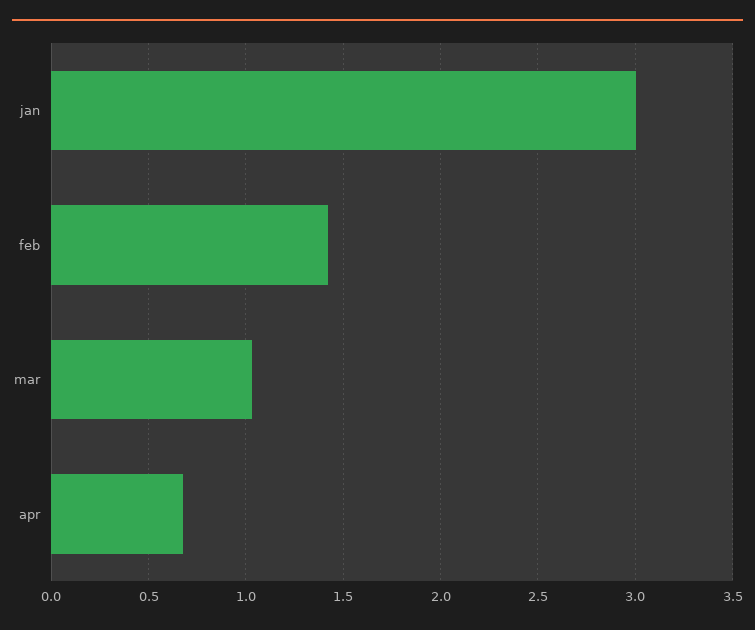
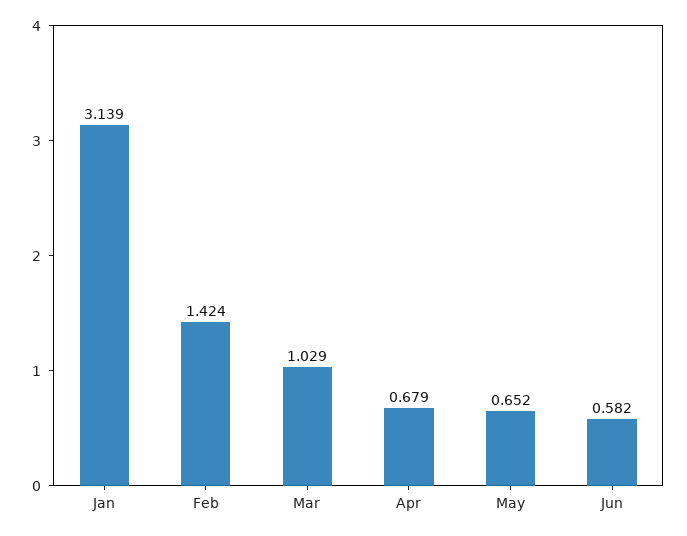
jan: 3 -> 3.139
May: none -> 0.652
Jun: none -> 0.582

